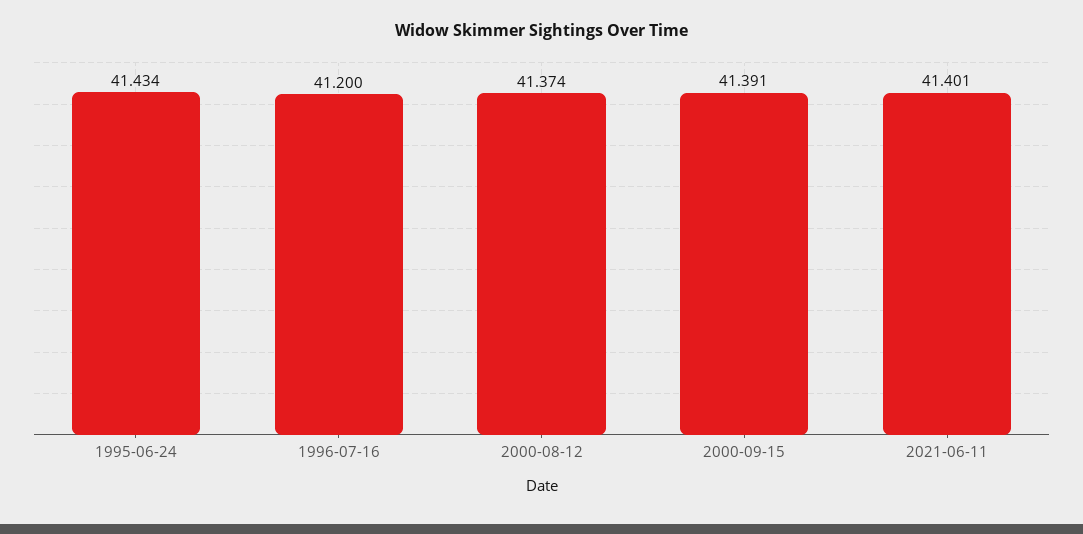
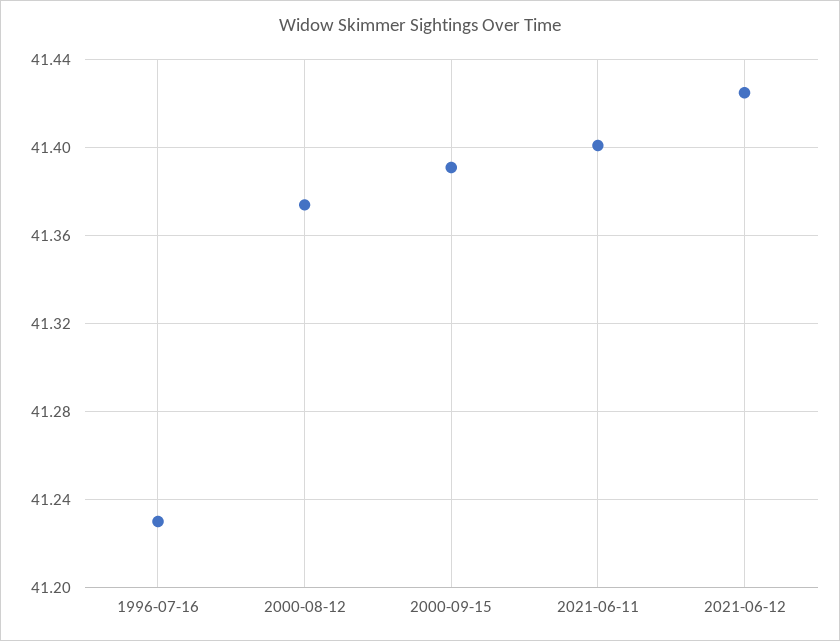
1995-06-24: 41.434 -> none
1996-07-16: 41.2 -> 41.23
2021-06-12: none -> 41.425

